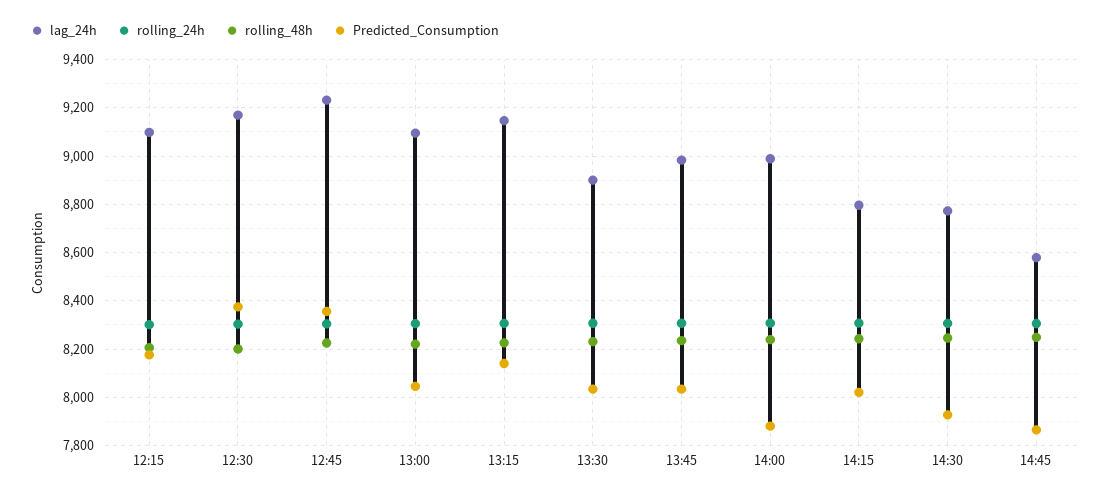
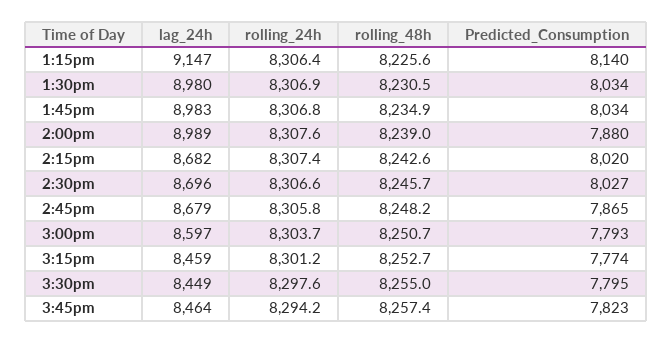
lag_24h, 12:15: 9100 -> none
rolling_24h, 12:15: 8300 -> none
rolling_48h, 12:15: 8200 -> none
Predicted_Consumption, 12:15: 8175 -> none
lag_24h, 12:30: 9175 -> none
rolling_24h, 12:30: 8300 -> none
rolling_48h, 12:30: 8200 -> none
Predicted_Consumption, 12:30: 8375 -> none
lag_24h, 12:45: 9225 -> none
rolling_24h, 12:45: 8300 -> none
rolling_48h, 12:45: 8225 -> none
Predicted_Consumption, 12:45: 8350 -> none
lag_24h, 13:00: 9100 -> none
rolling_24h, 13:00: 8300 -> none
rolling_48h, 13:00: 8225 -> none
Predicted_Consumption, 13:00: 8050 -> none
lag_24h, 13:30: 8900 -> 8980
lag_24h, 14:15: 8800 -> 8682
lag_24h, 14:30: 8775 -> 8696
Predicted_Consumption, 14:30: 7925 -> 8027
lag_24h, 14:45: 8575 -> 8679
lag_24h, 3:00pm: none -> 8597
rolling_24h, 3:00pm: none -> 8303.7
rolling_48h, 3:00pm: none -> 8250.7
Predicted_Consumption, 3:00pm: none -> 7793
lag_24h, 3:15pm: none -> 8459
rolling_24h, 3:15pm: none -> 8301.2
rolling_48h, 3:15pm: none -> 8252.7
Predicted_Consumption, 3:15pm: none -> 7774
lag_24h, 3:30pm: none -> 8449
rolling_24h, 3:30pm: none -> 8297.6
rolling_48h, 3:30pm: none -> 8255
Predicted_Consumption, 3:30pm: none -> 7795
lag_24h, 3:45pm: none -> 8464
rolling_24h, 3:45pm: none -> 8294.2
rolling_48h, 3:45pm: none -> 8257.4
Predicted_Consumption, 3:45pm: none -> 7823

